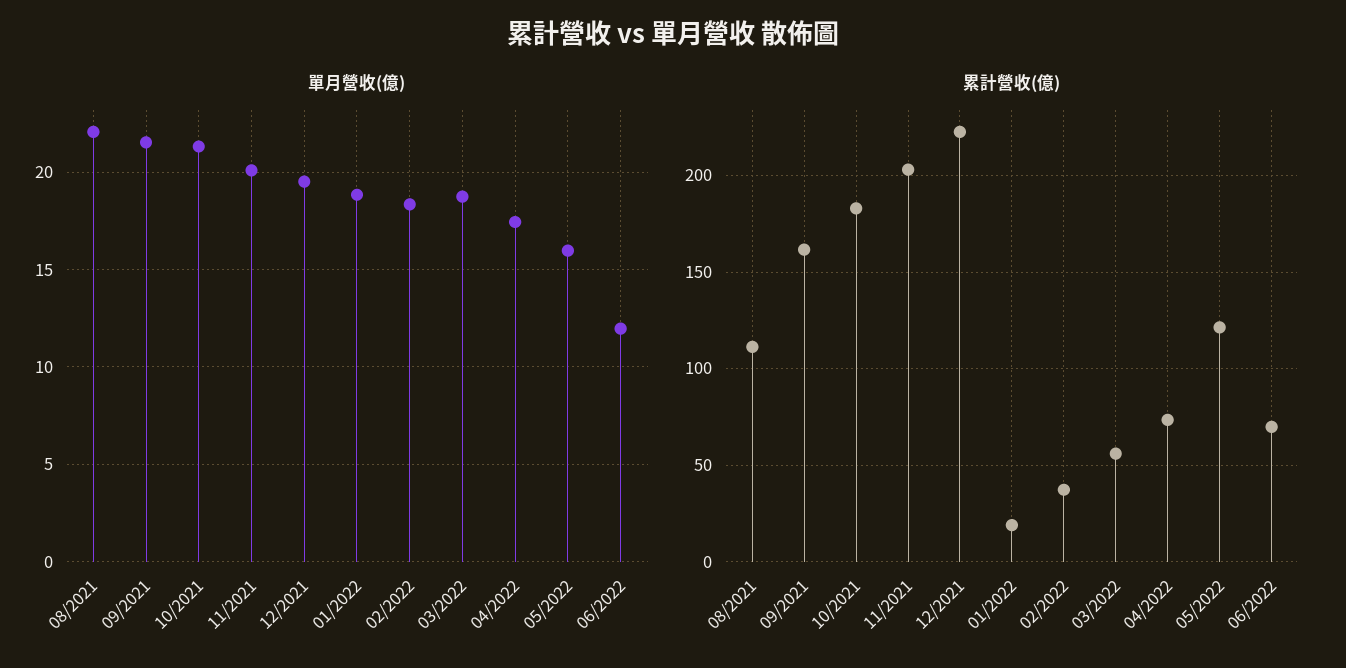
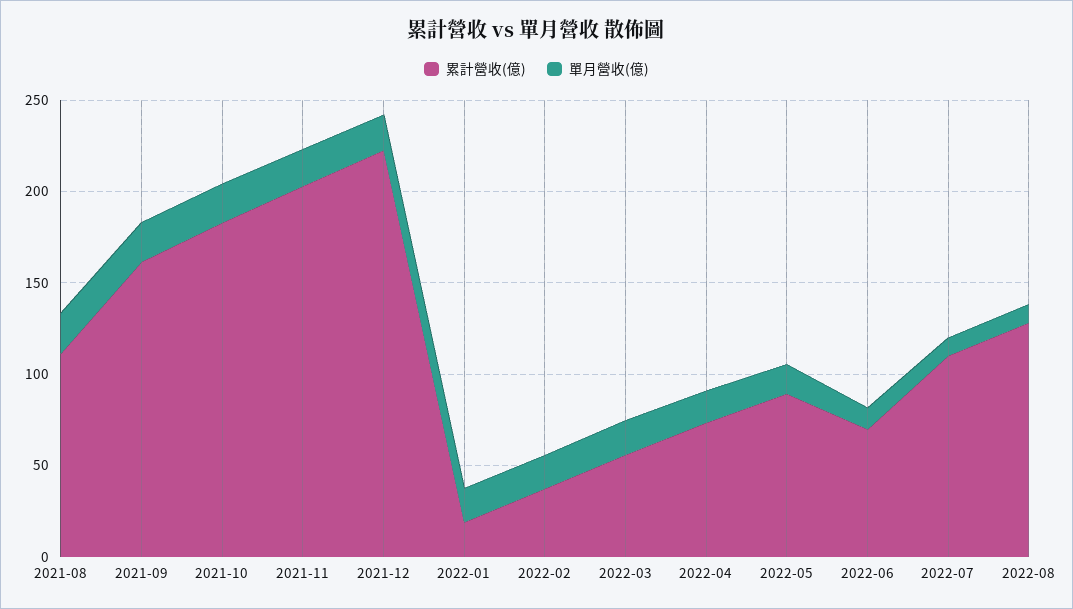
累計營收(億), 05/2022: 120 -> 90
累計營收(億), 2022-07: none -> 110
單月營收(億), 2022-07: none -> 10
累計營收(億), 2022-08: none -> 130
單月營收(億), 2022-08: none -> 10

